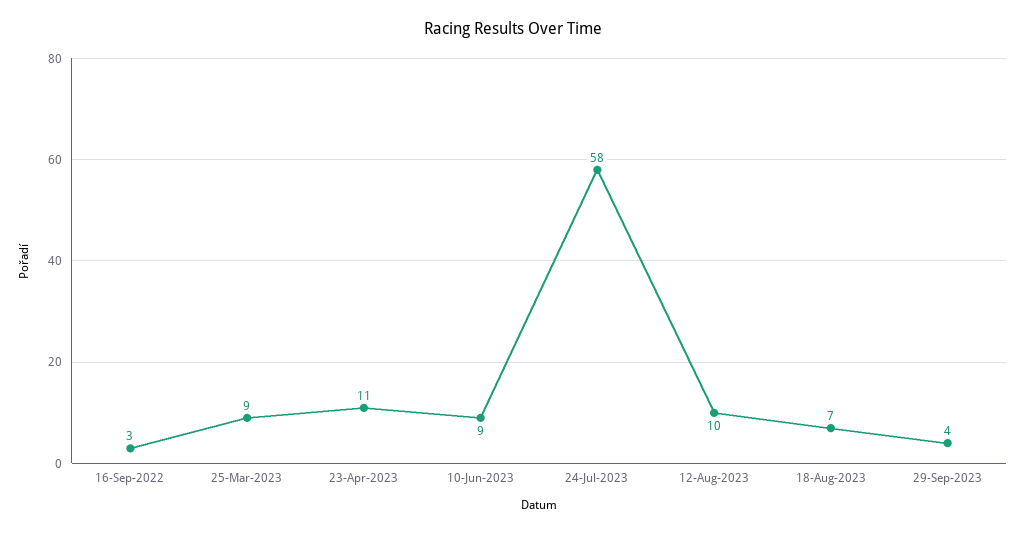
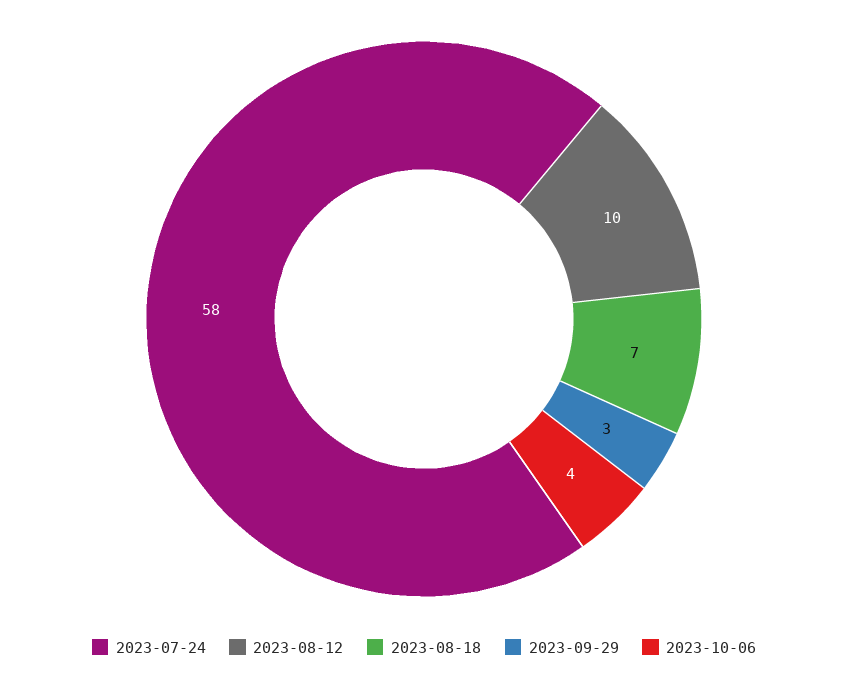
16-Sep-2022: 3 -> none
25-Mar-2023: 9 -> none
23-Apr-2023: 11 -> none
10-Jun-2023: 9 -> none
29-Sep-2023: 4 -> 3
2023-10-06: none -> 4

